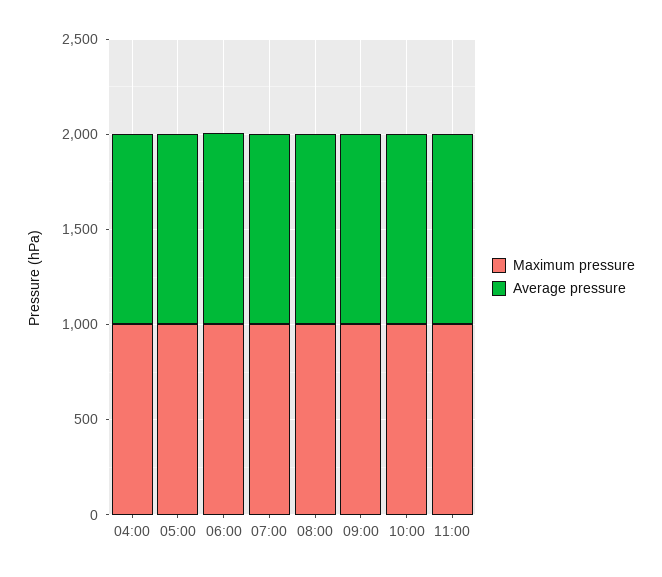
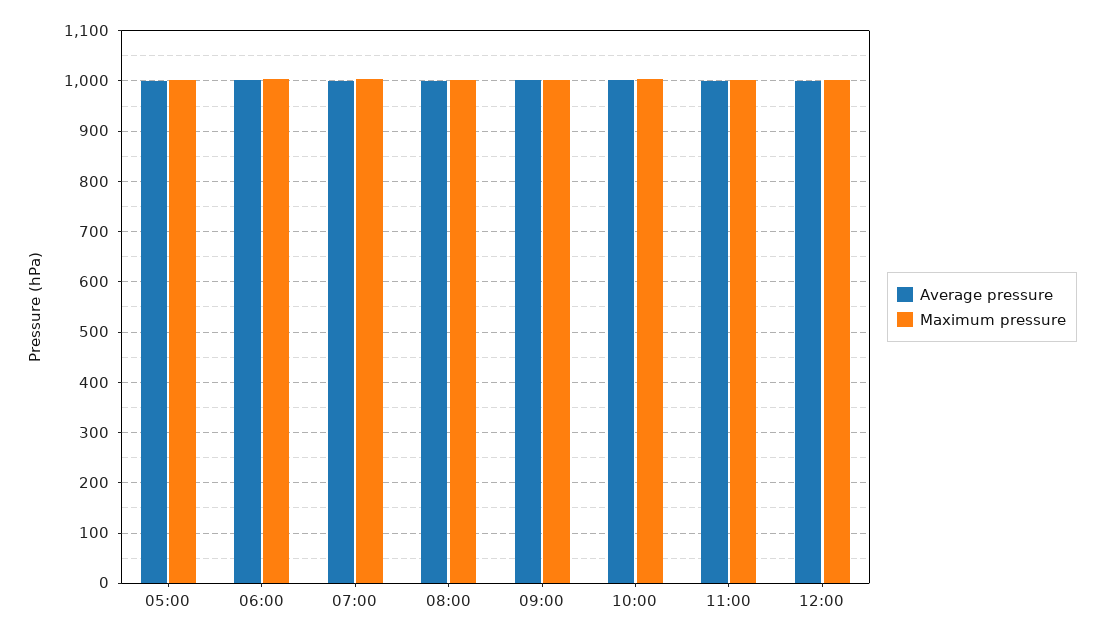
Maximum pressure, 04:00: 1000 -> none
Average pressure, 04:00: 1000 -> none
Average pressure, 12:00: none -> 1000
Maximum pressure, 12:00: none -> 1000

